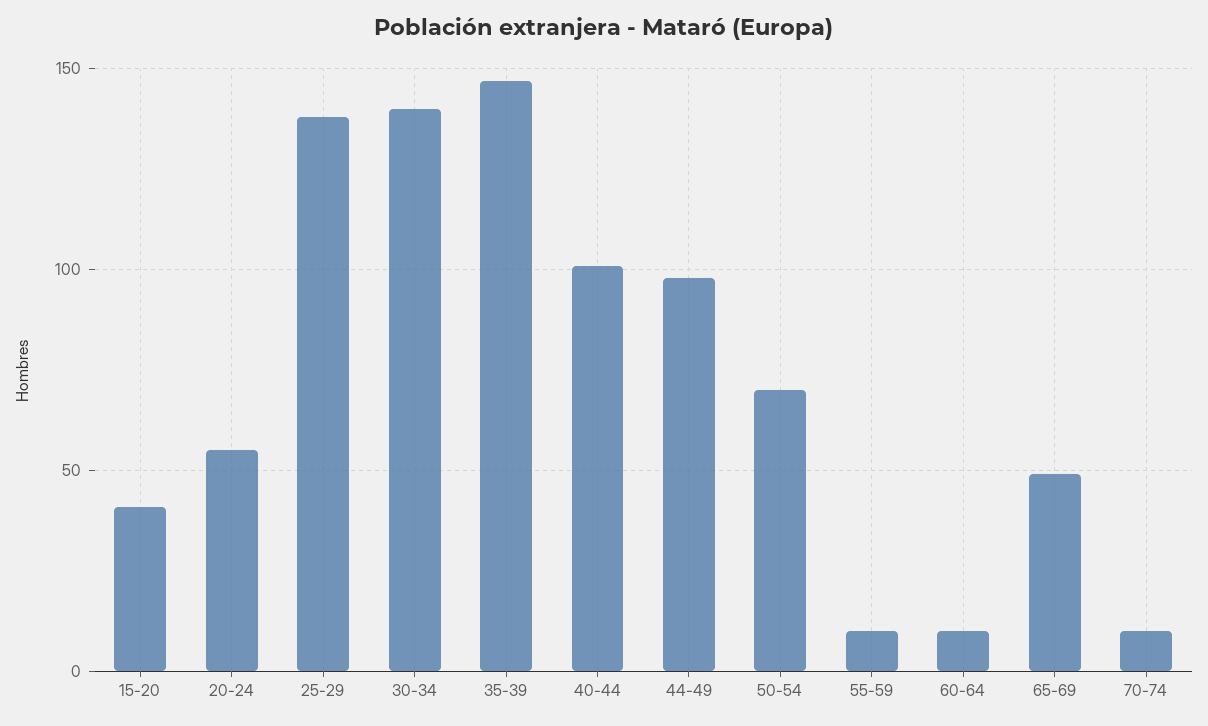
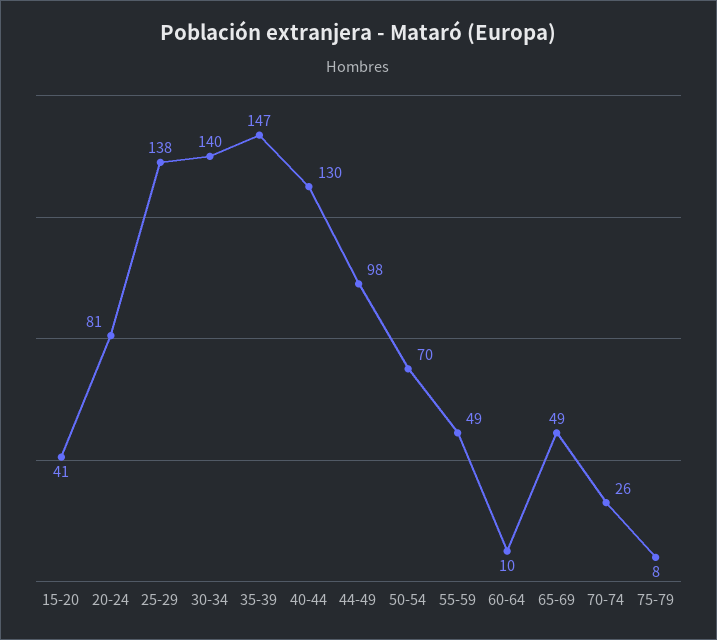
20-24: 55 -> 81
40-44: 100 -> 130
55-59: 10 -> 49
70-74: 10 -> 26
75-79: none -> 8

